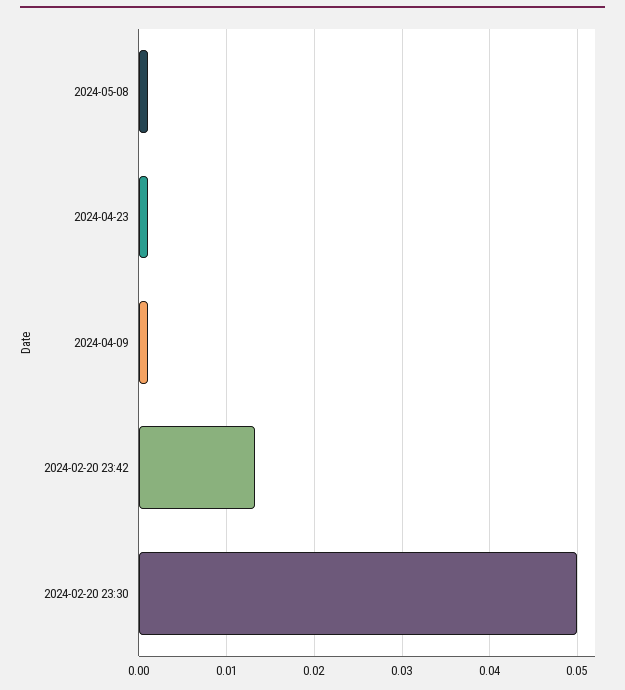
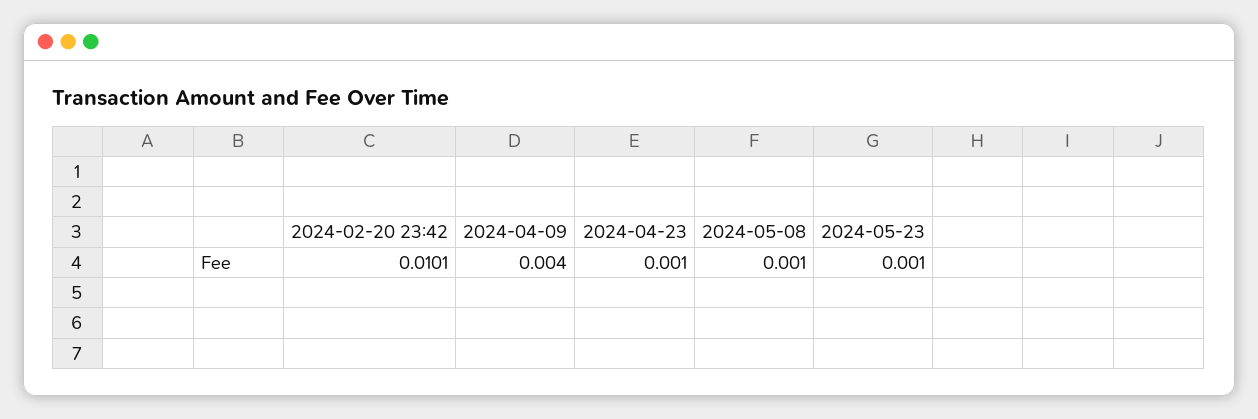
2024-04-09: 0.001 -> 0.004
2024-02-20 23:42: 0.013 -> 0.0101
2024-02-20 23:30: 0.05 -> none
2024-05-23: none -> 0.001

